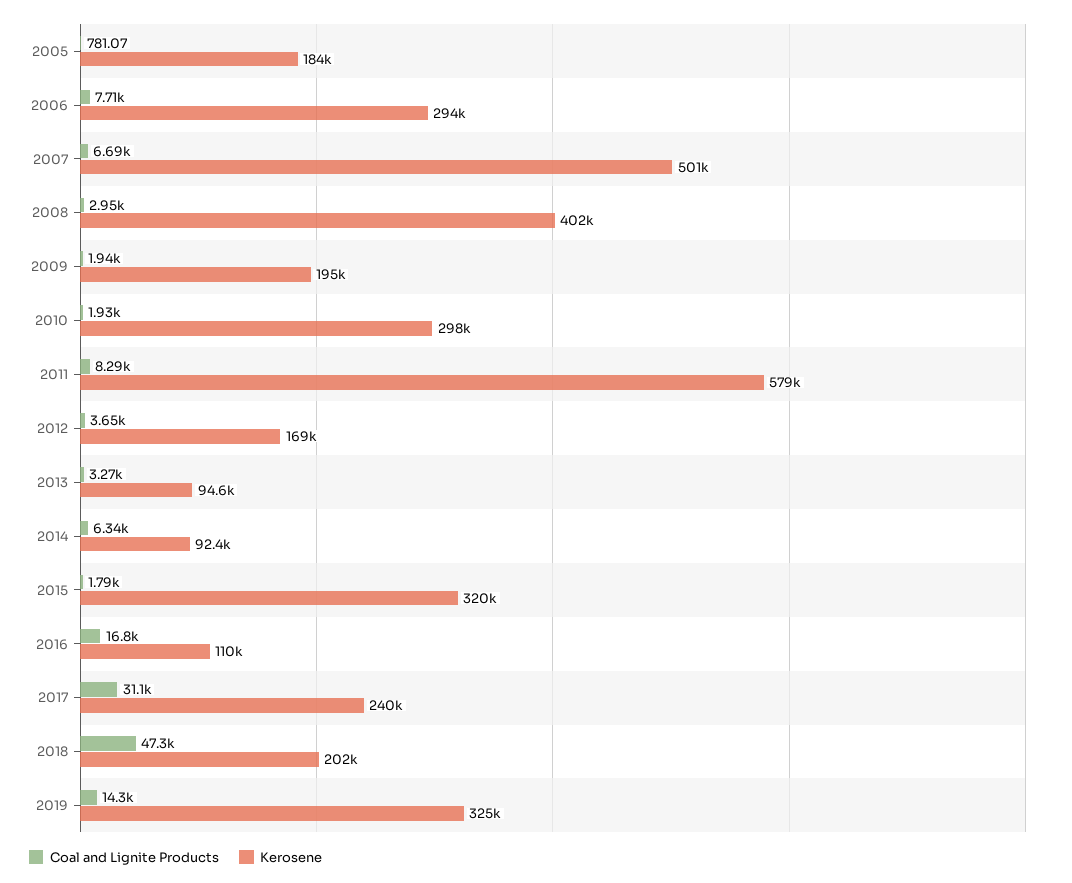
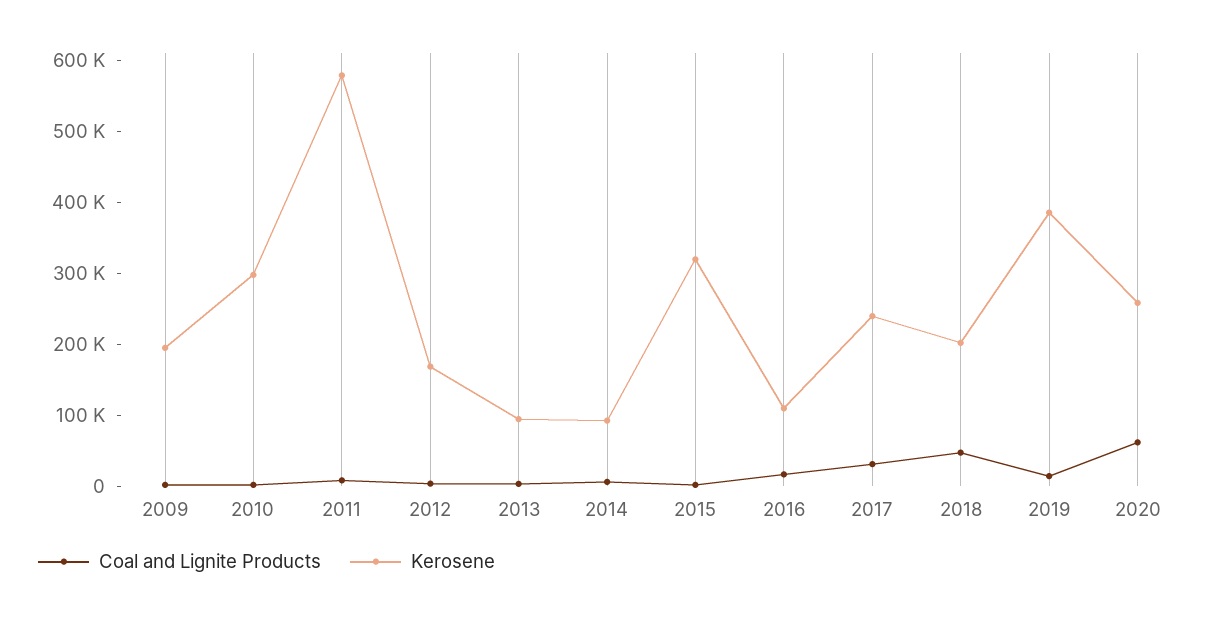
Coal and Lignite Products, 2005: 781.07 -> none
Kerosene, 2005: 184000 -> none
Coal and Lignite Products, 2006: 7710 -> none
Kerosene, 2006: 294000 -> none
Coal and Lignite Products, 2007: 6690 -> none
Kerosene, 2007: 501000 -> none
Coal and Lignite Products, 2008: 2950 -> none
Kerosene, 2008: 402000 -> none
Kerosene, 2019: 325000 -> 380000
Coal and Lignite Products, 2020: none -> 60000
Kerosene, 2020: none -> 260000

